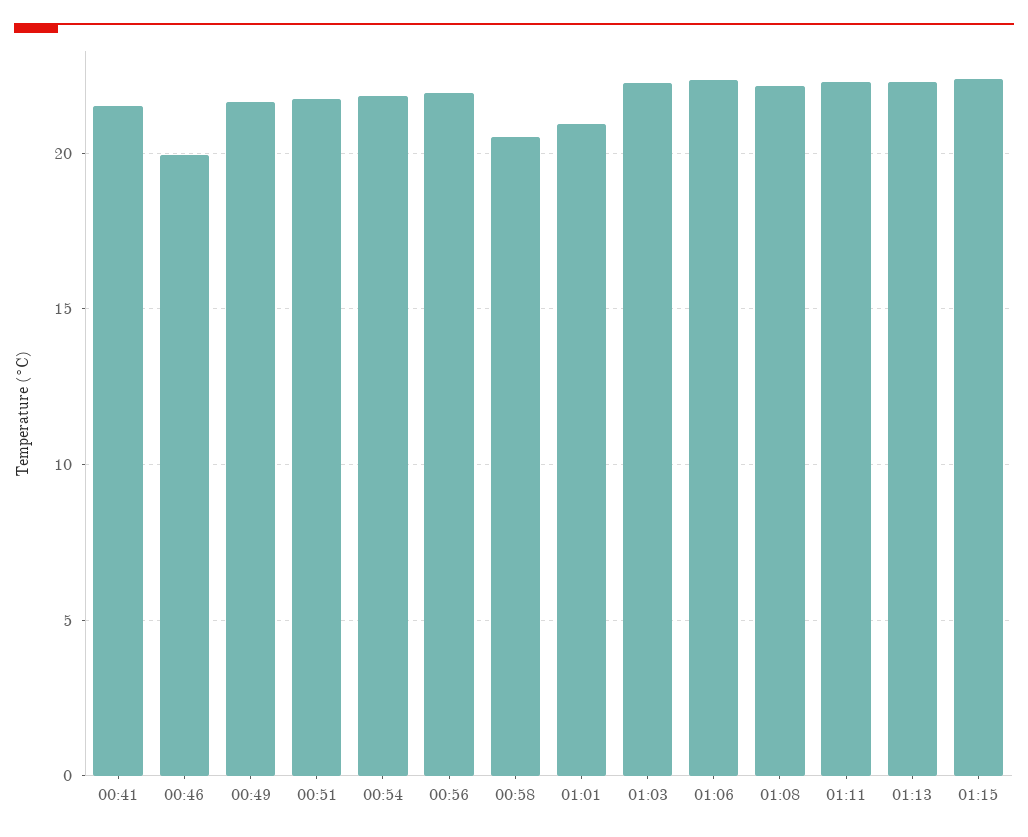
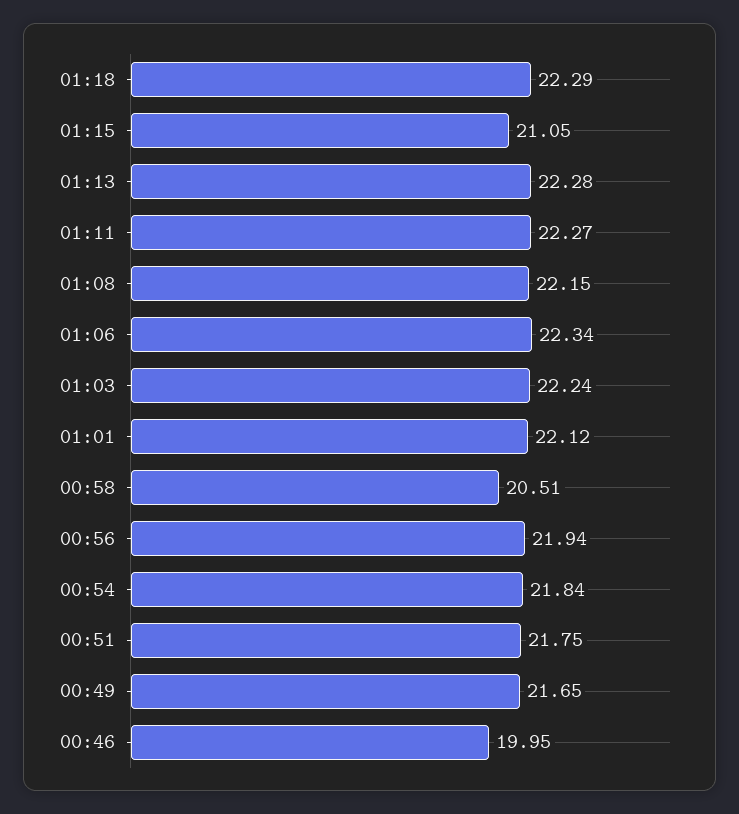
00:41: 21.5 -> none
01:01: 21 -> 22.12
01:15: 22.5 -> 21.05
01:18: none -> 22.29

